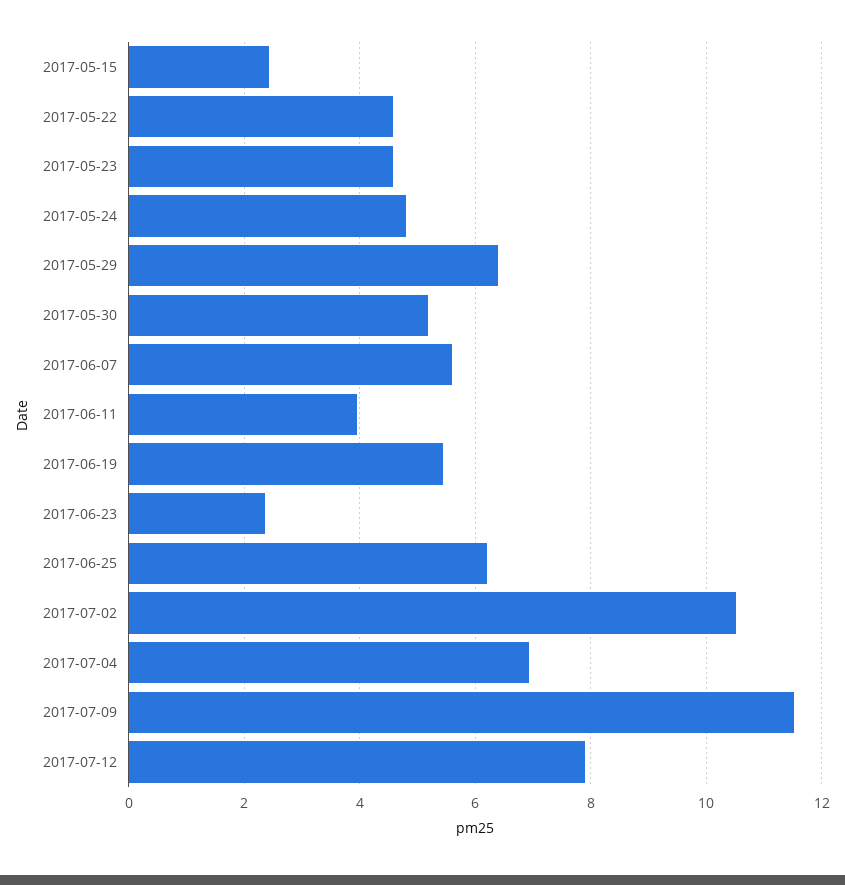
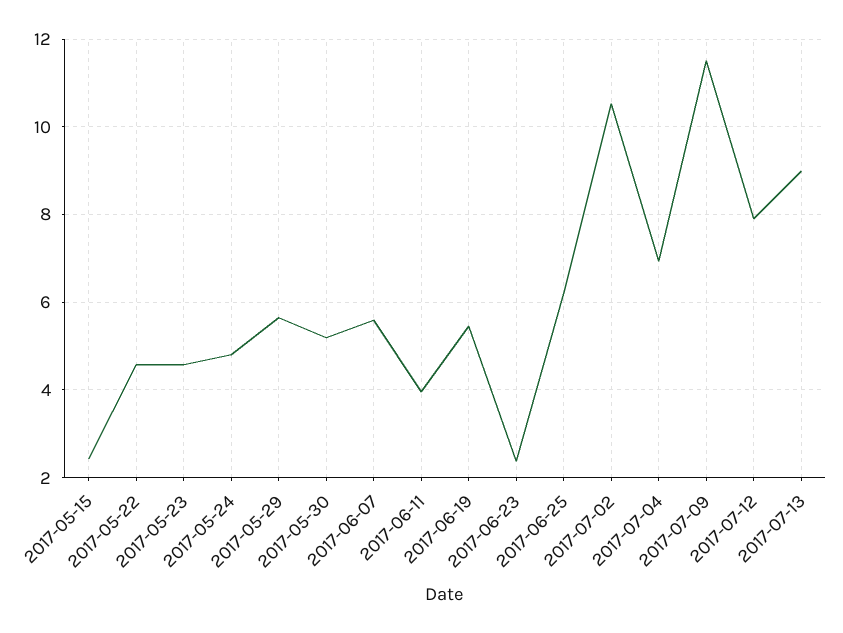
2017-05-29: 6.4 -> 5.6
2017-07-13: none -> 9

